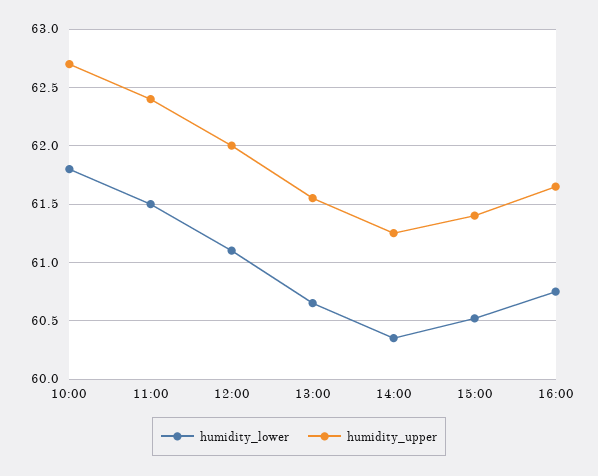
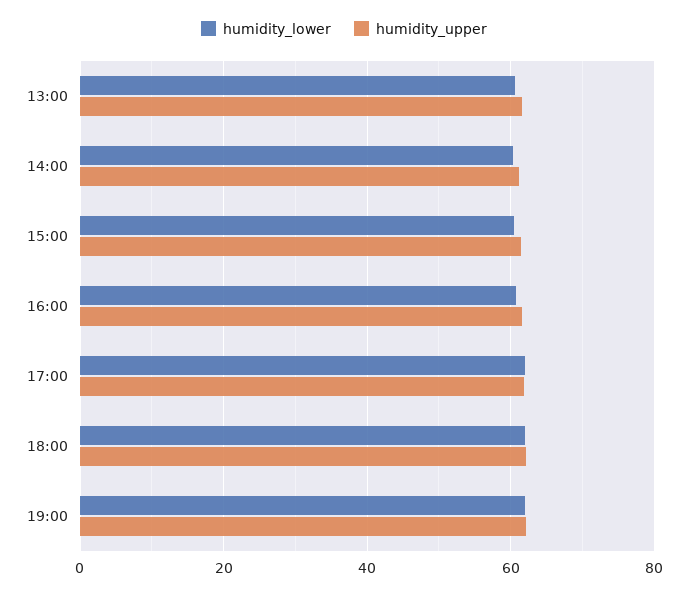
humidity_lower, 10:00: 61.8 -> none
humidity_upper, 10:00: 62.7 -> none
humidity_lower, 11:00: 61.5 -> none
humidity_upper, 11:00: 62.4 -> none
humidity_lower, 12:00: 61.1 -> none
humidity_upper, 12:00: 62 -> none
humidity_lower, 17:00: none -> 62
humidity_upper, 17:00: none -> 62
humidity_lower, 18:00: none -> 62
humidity_upper, 18:00: none -> 62
humidity_lower, 19:00: none -> 62
humidity_upper, 19:00: none -> 62

